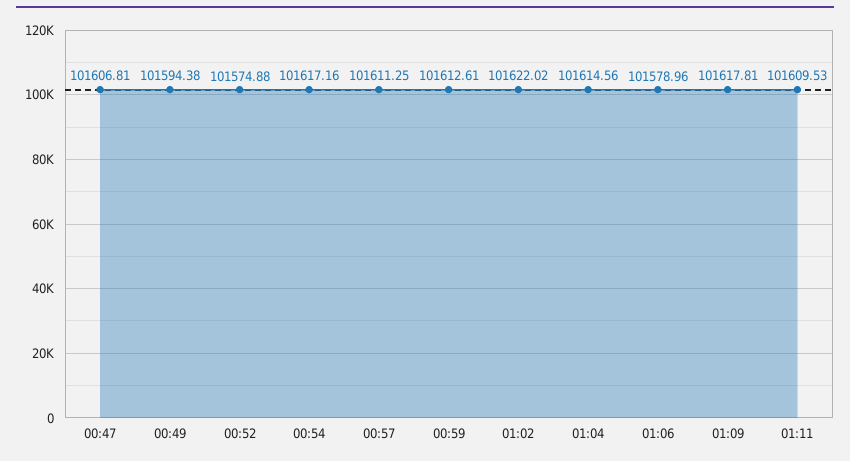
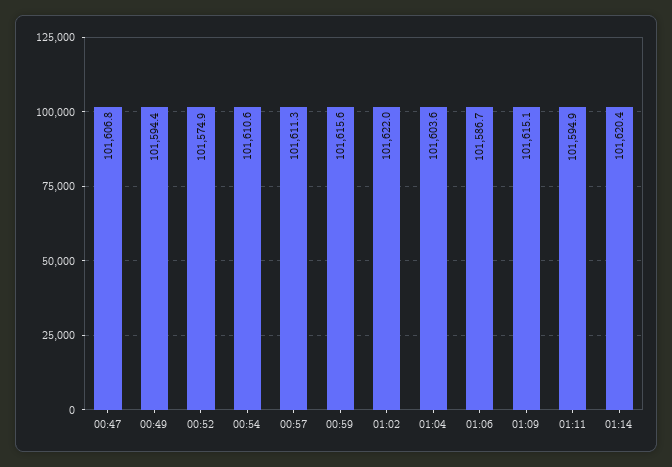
00:54: 101617.16 -> 101610.6
00:59: 101612.61 -> 101615.6
01:04: 101614.56 -> 101603.6
01:06: 101578.96 -> 101586.7
01:09: 101617.81 -> 101615.1
01:11: 101609.53 -> 101594.9
01:14: none -> 101620.4

